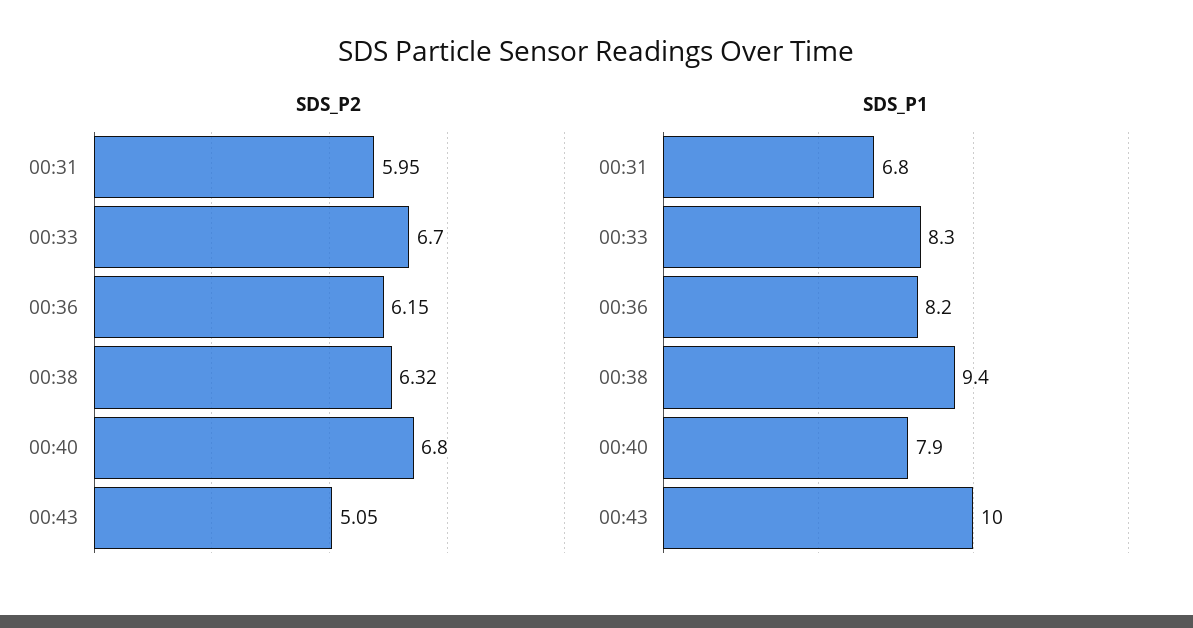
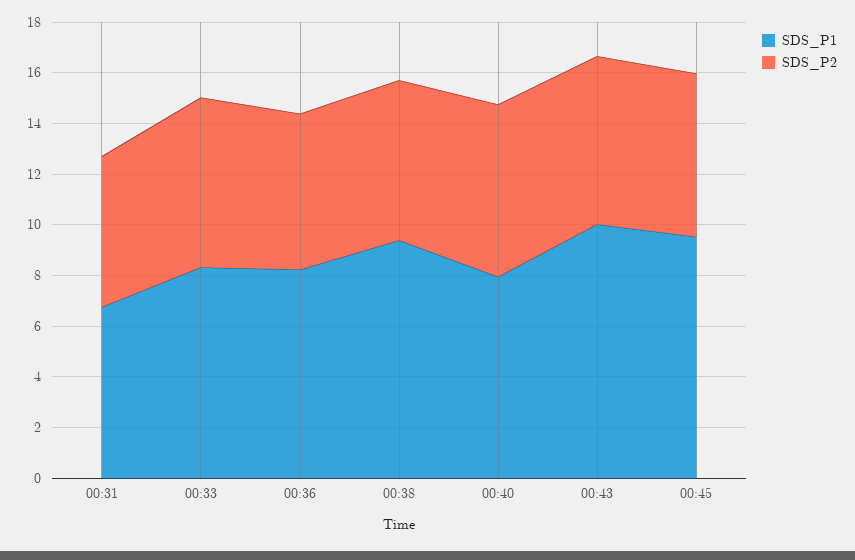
SDS_P2, 00:43: 5.05 -> 6.5
SDS_P1, 00:45: none -> 9.5
SDS_P2, 00:45: none -> 6.5

